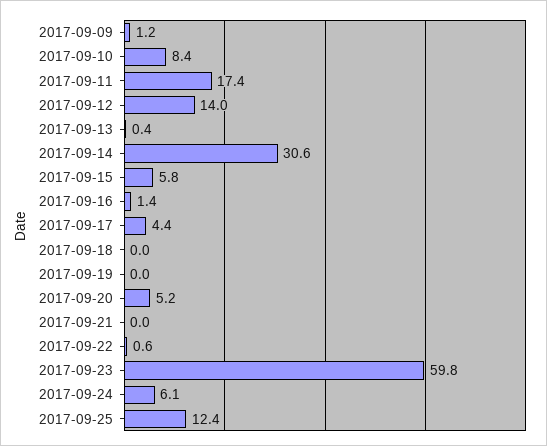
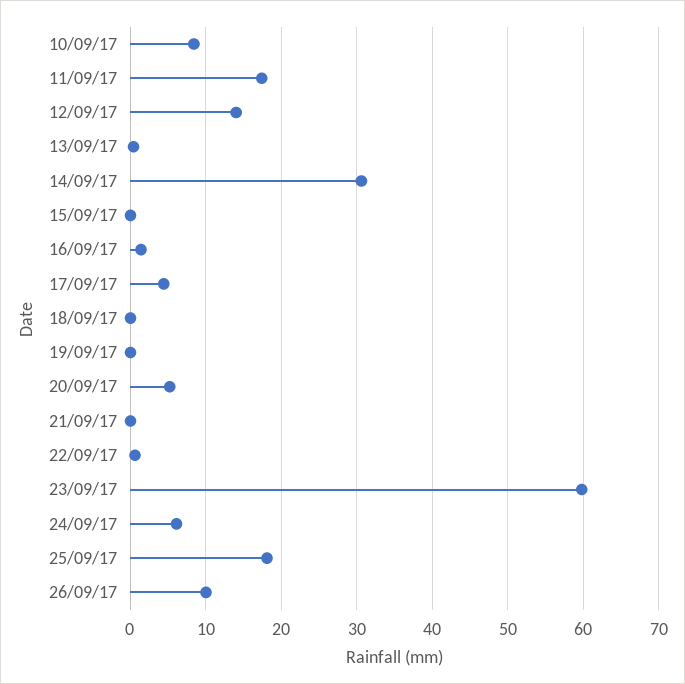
2017-09-09: 1.2 -> none
2017-09-15: 5.8 -> 0
2017-09-25: 12.4 -> 18
26/09/17: none -> 10

